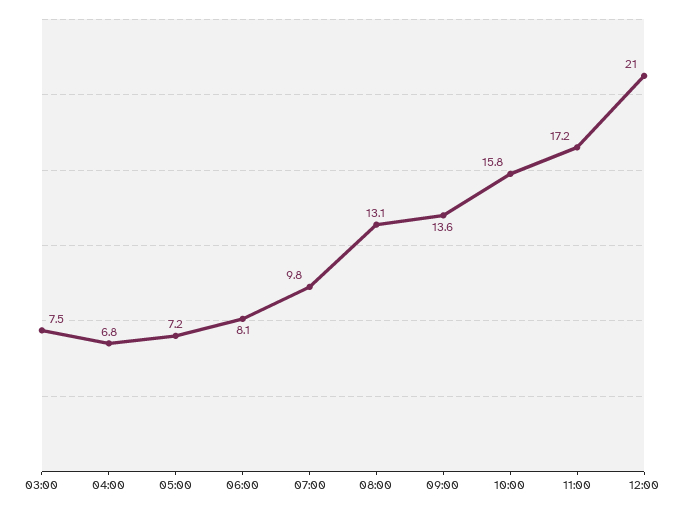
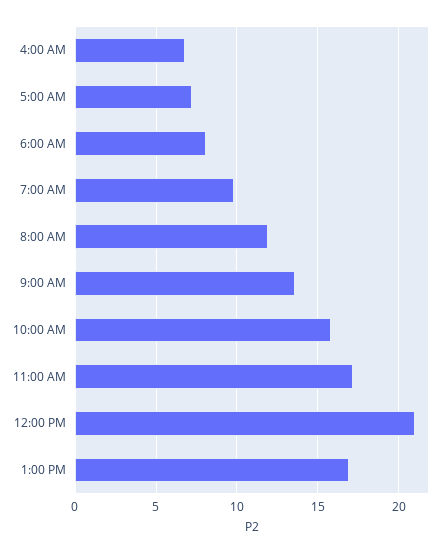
03:00: 7.5 -> none
08:00: 13.1 -> 12
1:00 PM: none -> 17

